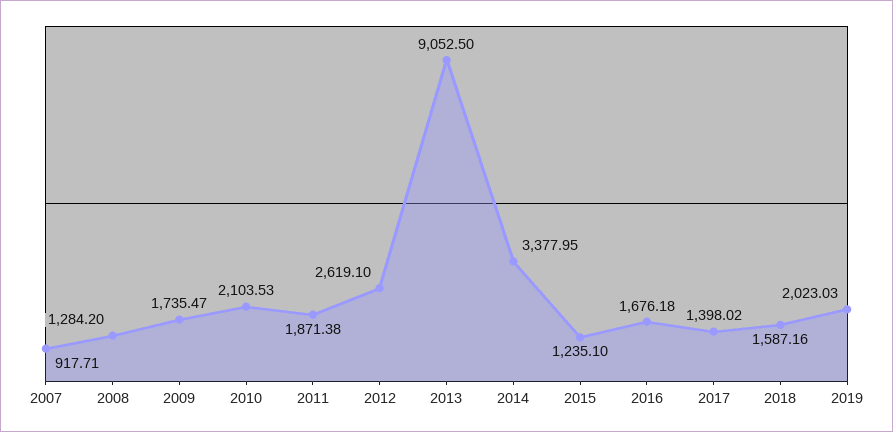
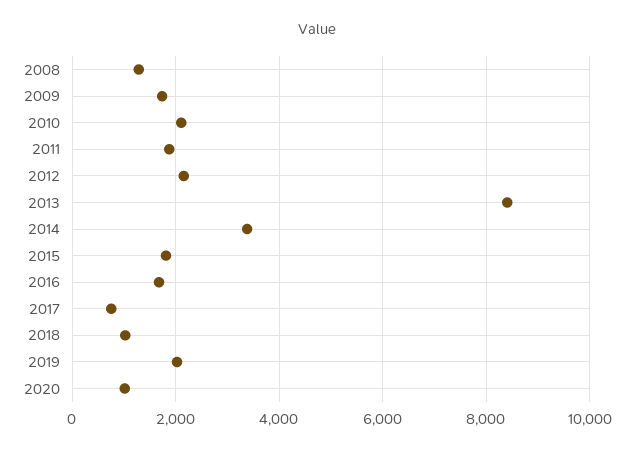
2007: 917.71 -> none
2012: 2619.1 -> 2200
2013: 9052.5 -> 8400
2015: 1235.1 -> 1800
2017: 1398.02 -> 800
2018: 1587.16 -> 1000
2020: none -> 1000

